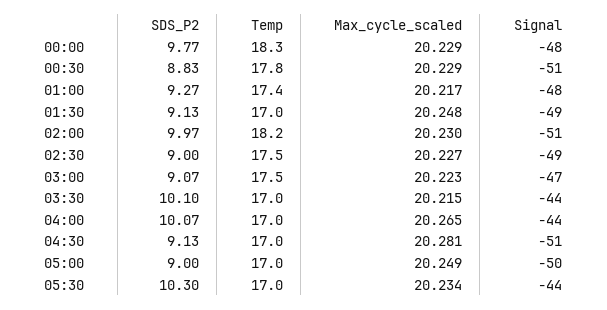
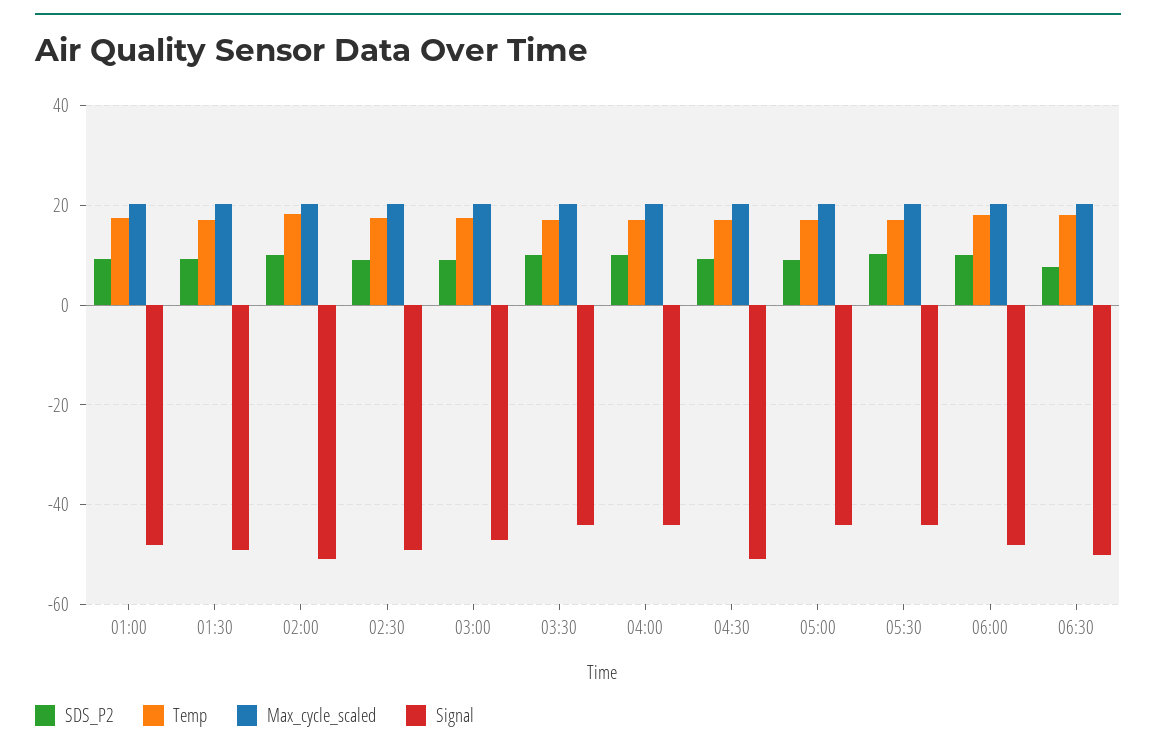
SDS_P2, 00:00: 9.77 -> none
Temp, 00:00: 18.3 -> none
Max_cycle_scaled, 00:00: 20.229 -> none
Signal, 00:00: -48 -> none
SDS_P2, 00:30: 8.83 -> none
Temp, 00:30: 17.8 -> none
Max_cycle_scaled, 00:30: 20.229 -> none
Signal, 00:30: -51 -> none
Signal, 05:00: -50 -> -44
SDS_P2, 06:00: none -> 10
Temp, 06:00: none -> 18
Max_cycle_scaled, 06:00: none -> 20
Signal, 06:00: none -> -48
SDS_P2, 06:30: none -> 8
Temp, 06:30: none -> 18
Max_cycle_scaled, 06:30: none -> 20
Signal, 06:30: none -> -50

